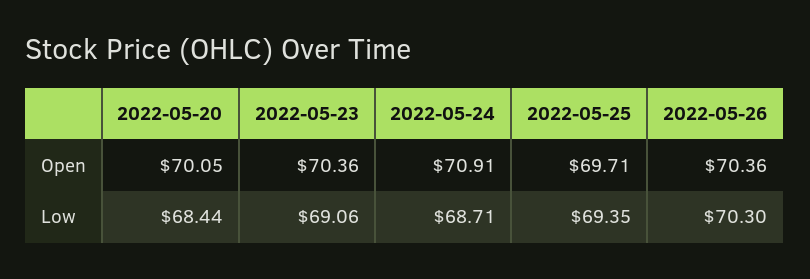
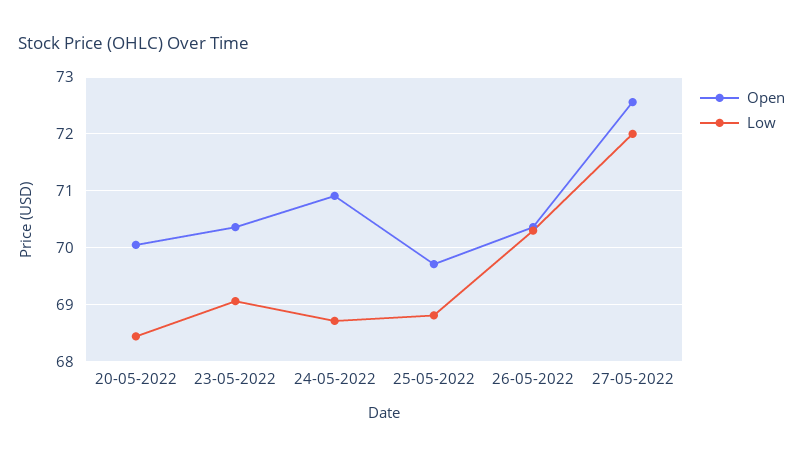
Low, 2022-05-25: 69.35 -> 68.8
Open, 27-05-2022: none -> 72.6
Low, 27-05-2022: none -> 72

